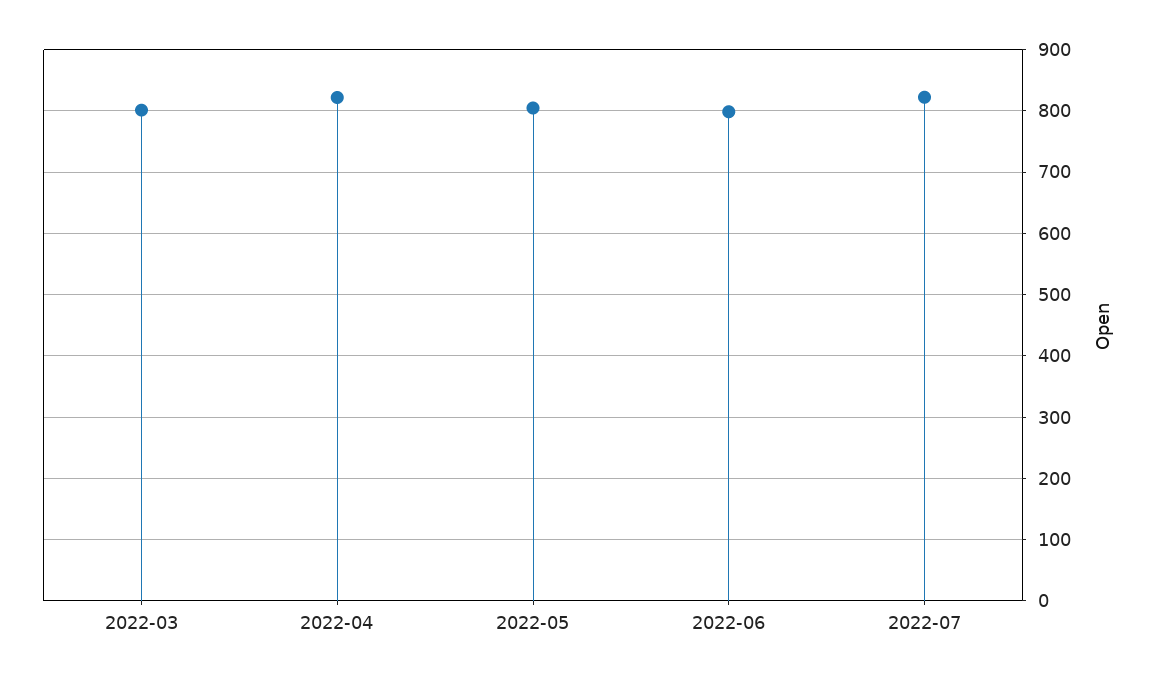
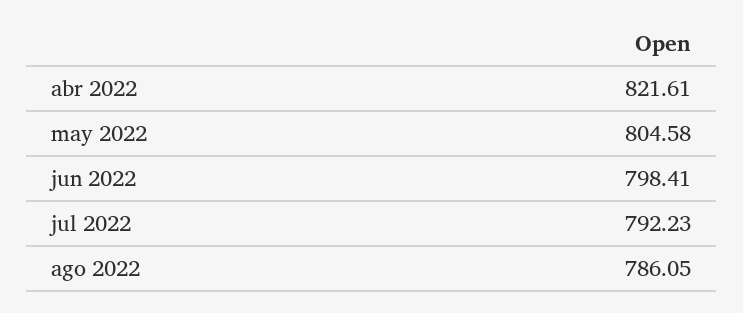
2022-03: 800 -> none
2022-07: 820 -> 792.23
ago 2022: none -> 786.05

